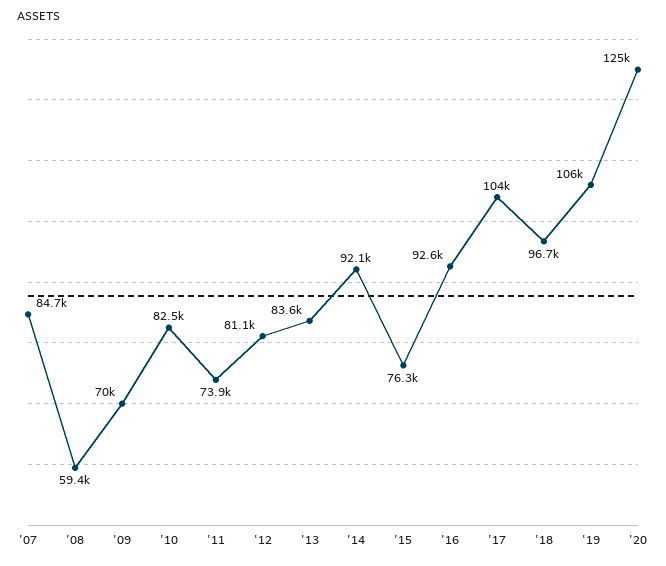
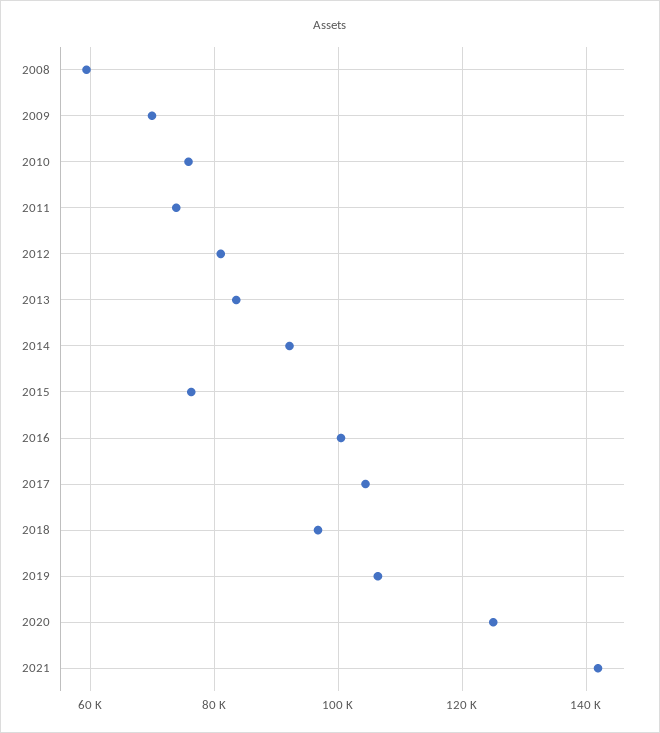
'07: 84700 -> none
'10: 82500 -> 76000
'16: 92600 -> 100000
2021: none -> 142000

